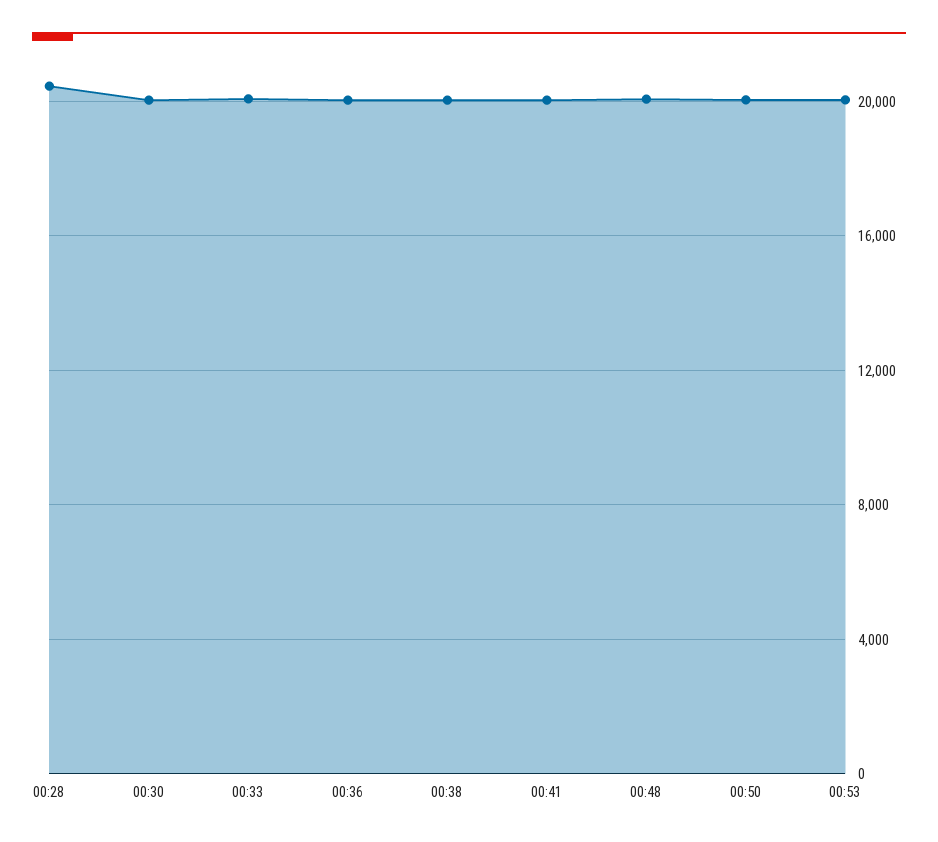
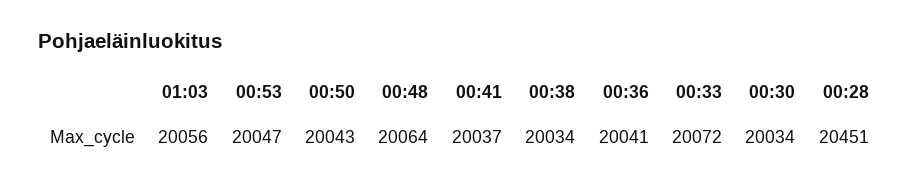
01:03: none -> 20056

